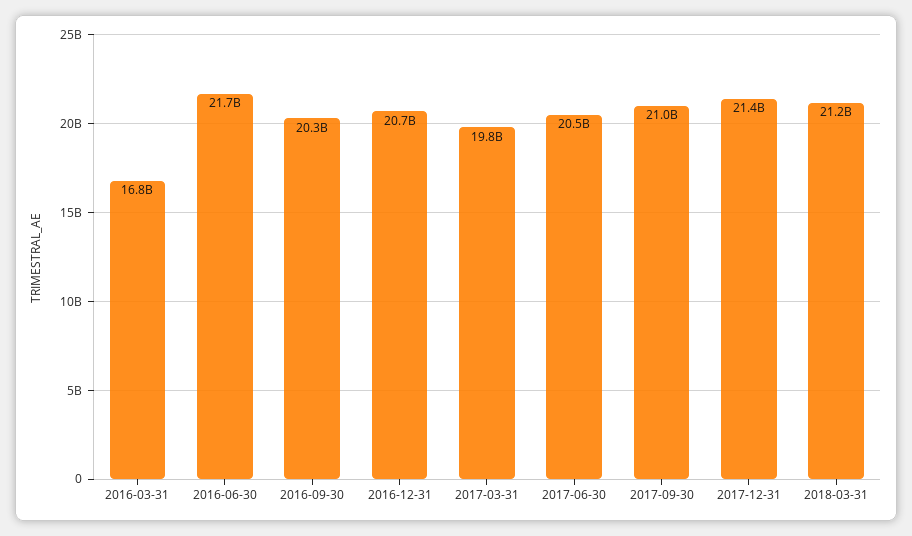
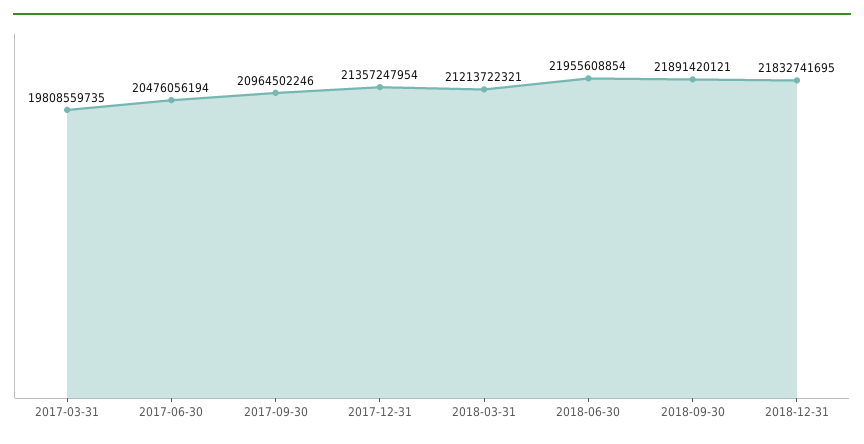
2016-03-31: 16800000000 -> none
2016-06-30: 21700000000 -> none
2016-09-30: 20300000000 -> none
2016-12-31: 20700000000 -> none
2018-06-30: none -> 21955608854
2018-09-30: none -> 21891420121
2018-12-31: none -> 21832741695

